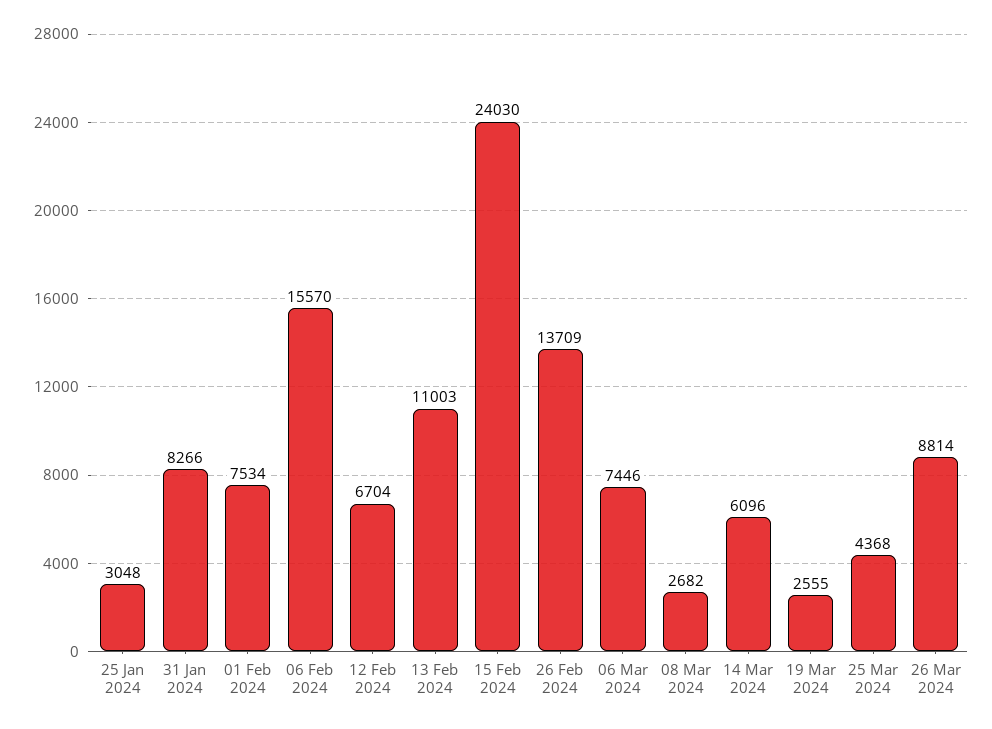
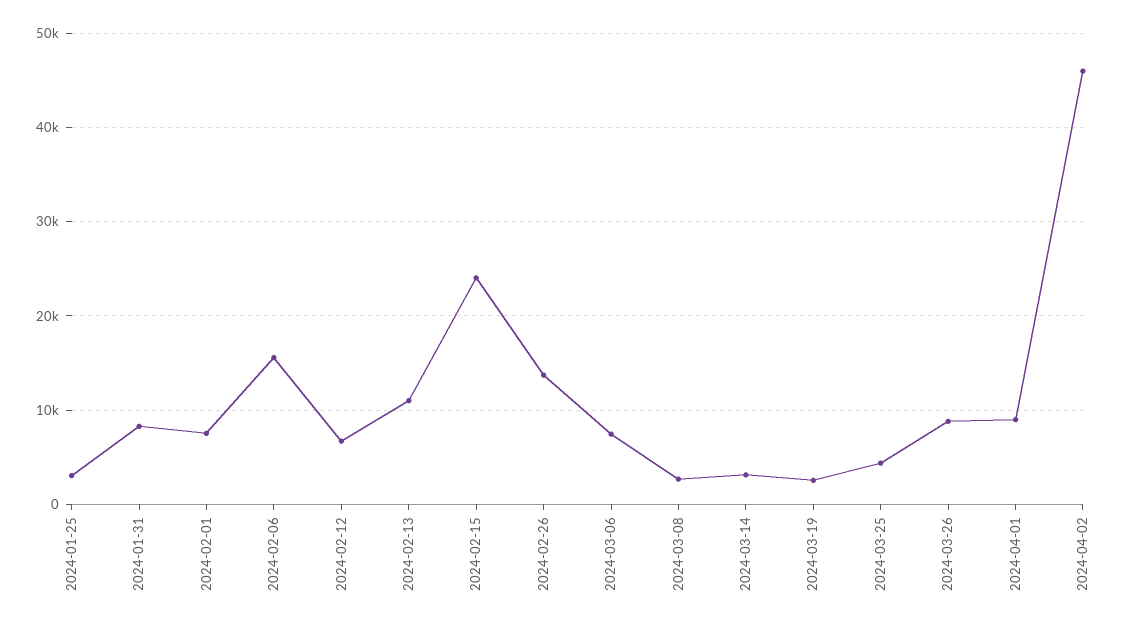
14 Mar 2024: 6096 -> 3000
2024-04-01: none -> 9000
2024-04-02: none -> 46000

